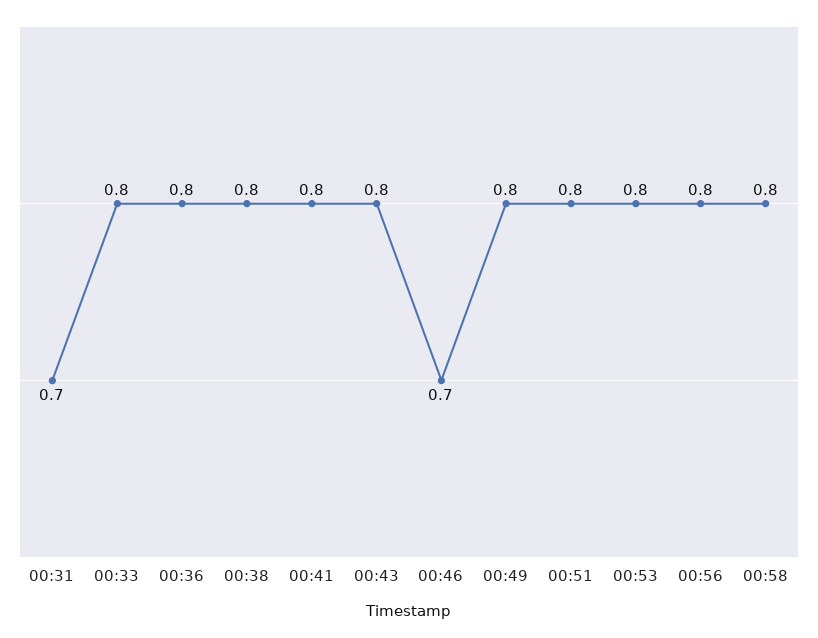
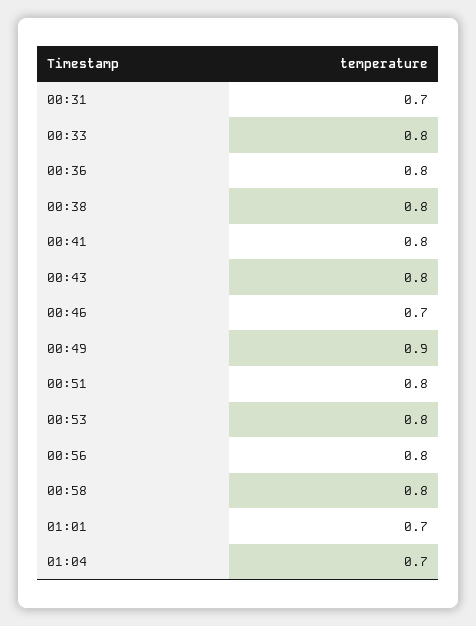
00:49: 0.8 -> 0.9
01:01: none -> 0.7
01:04: none -> 0.7

